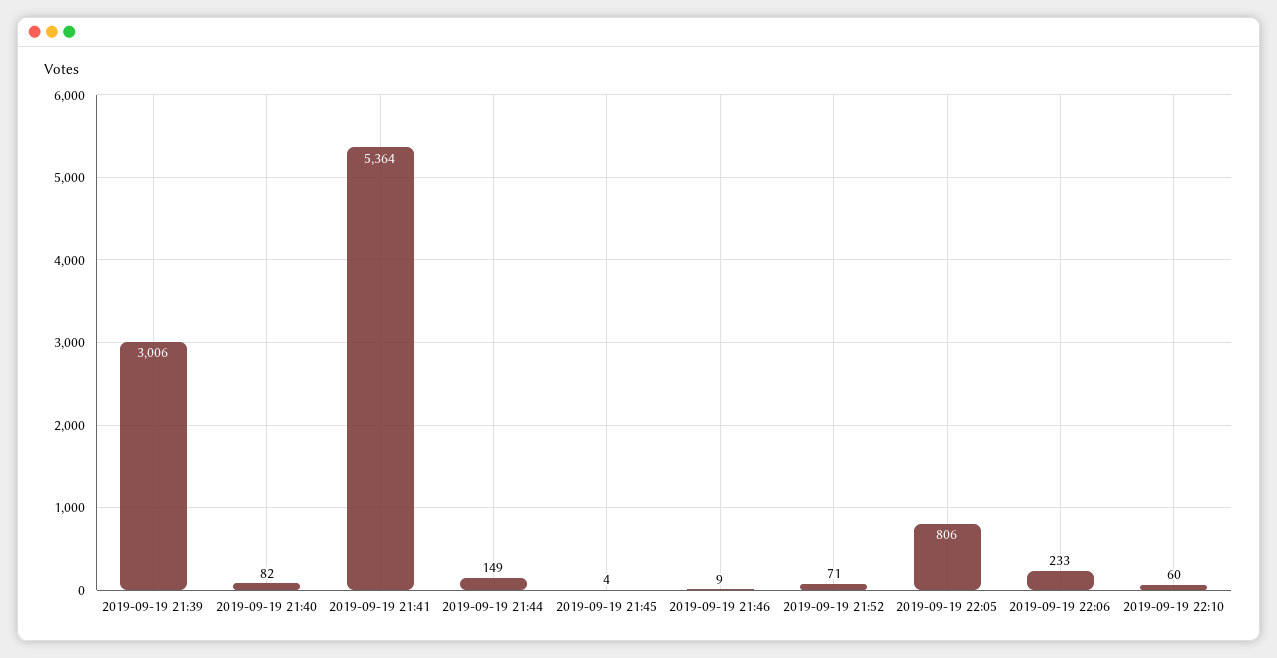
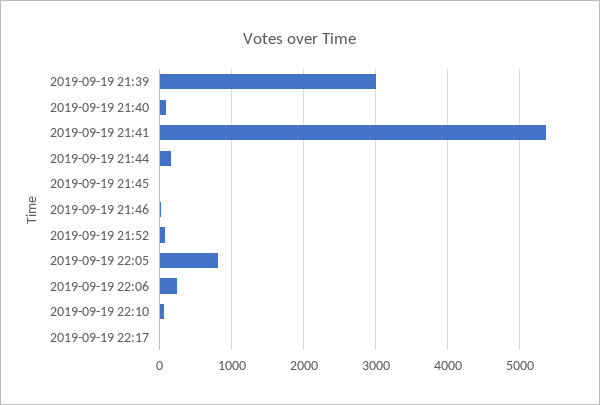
2019-09-19 22:17: none -> 0

